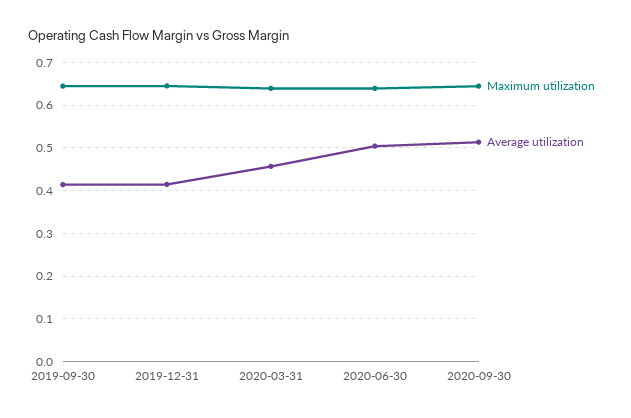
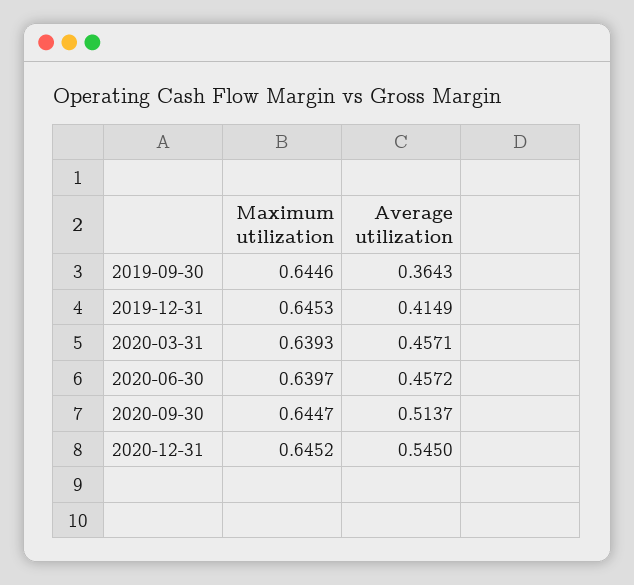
Average utilization, 2019-09-30: 0.42 -> 0.3643
Average utilization, 2020-06-30: 0.5 -> 0.4572
Maximum utilization, 2020-12-31: none -> 0.6452
Average utilization, 2020-12-31: none -> 0.545

